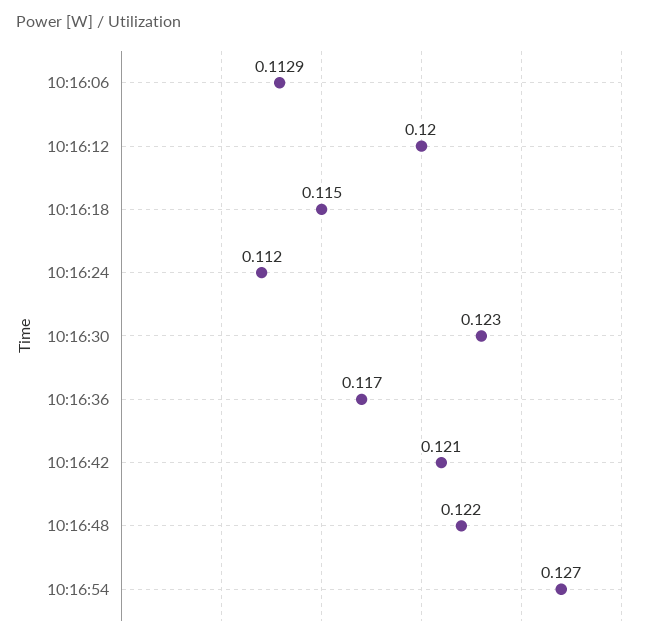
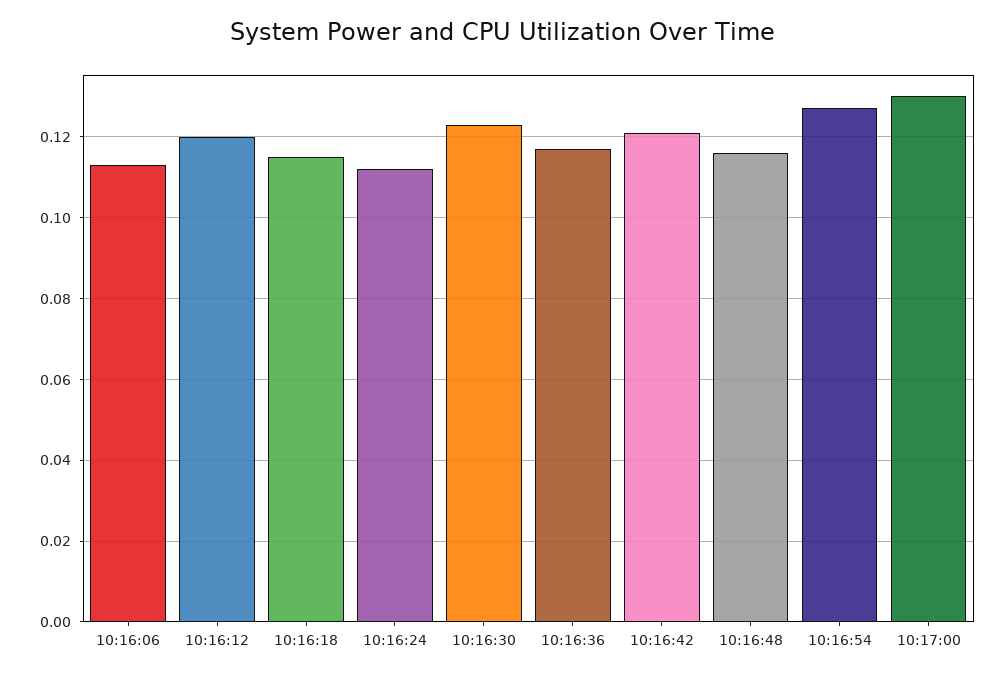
10:16:48: 0.122 -> 0.116
10:17:00: none -> 0.13

